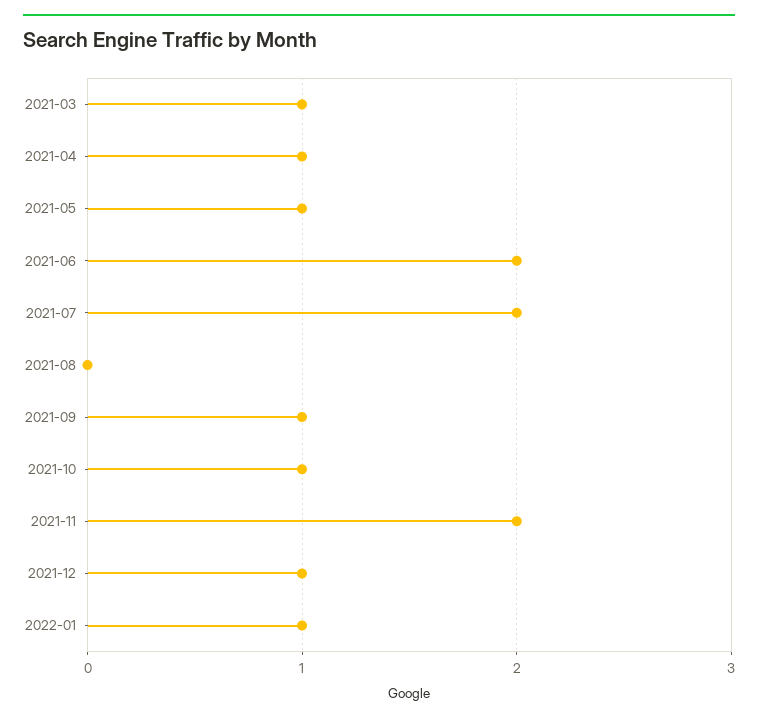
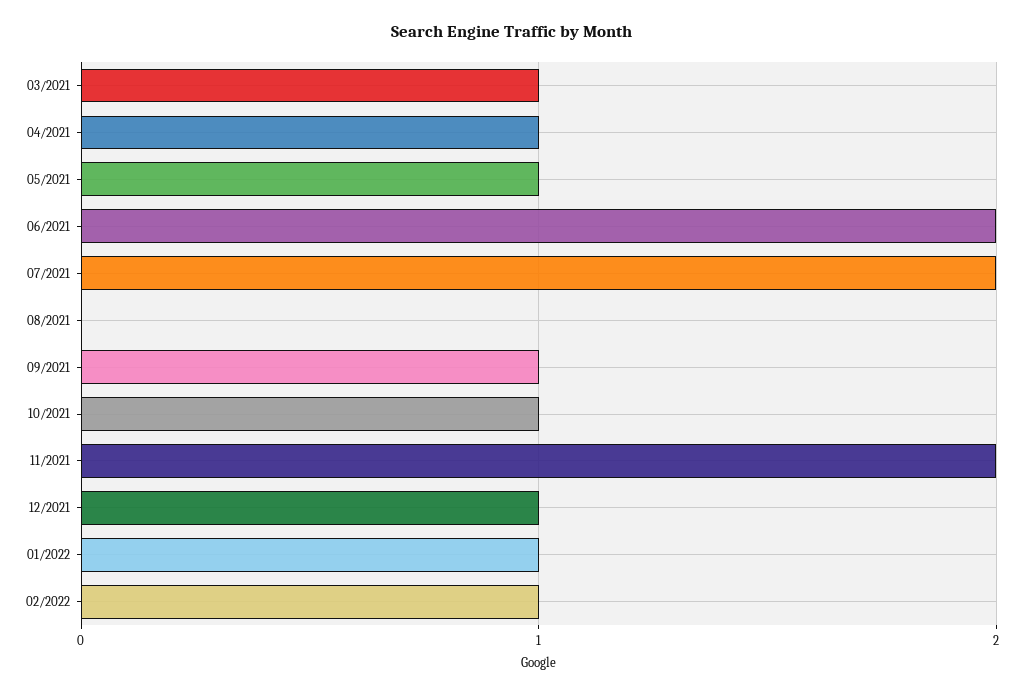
02/2022: none -> 1

